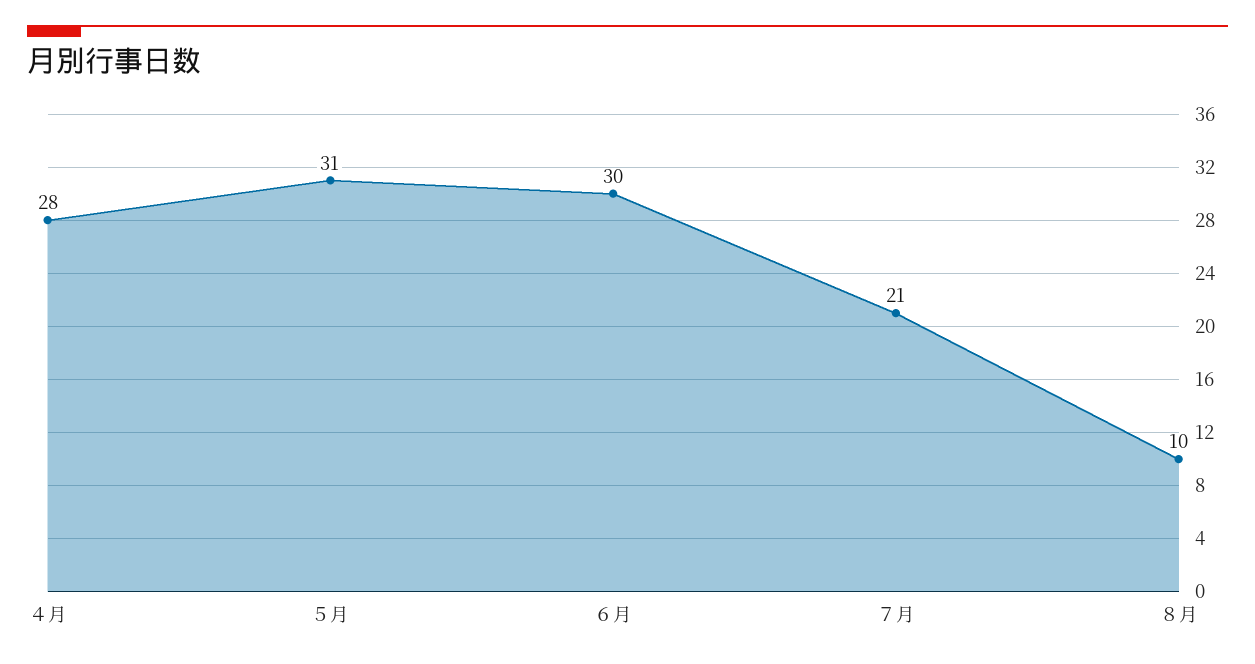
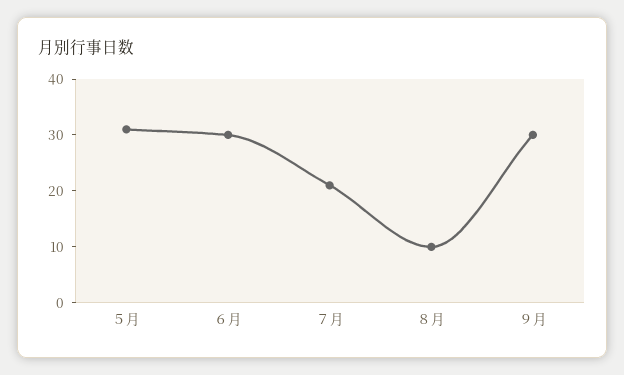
４月: 28 -> none
９月: none -> 30

